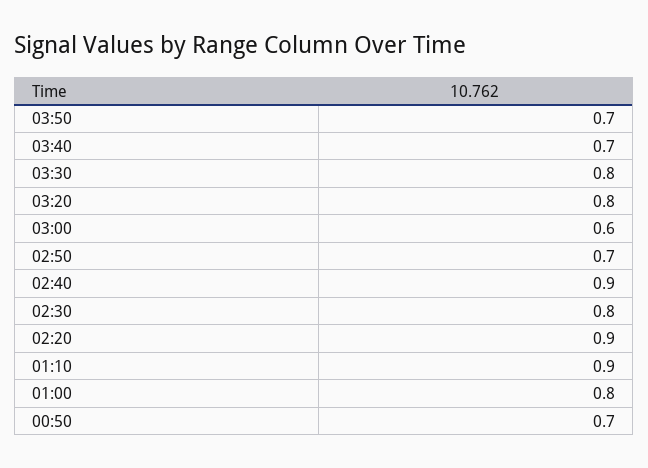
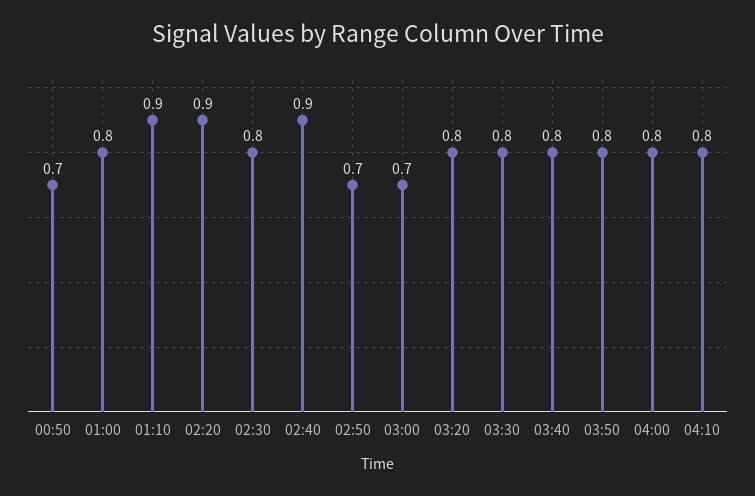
03:50: 0.7 -> 0.8
03:40: 0.7 -> 0.8
03:00: 0.6 -> 0.7
04:00: none -> 0.8
04:10: none -> 0.8

